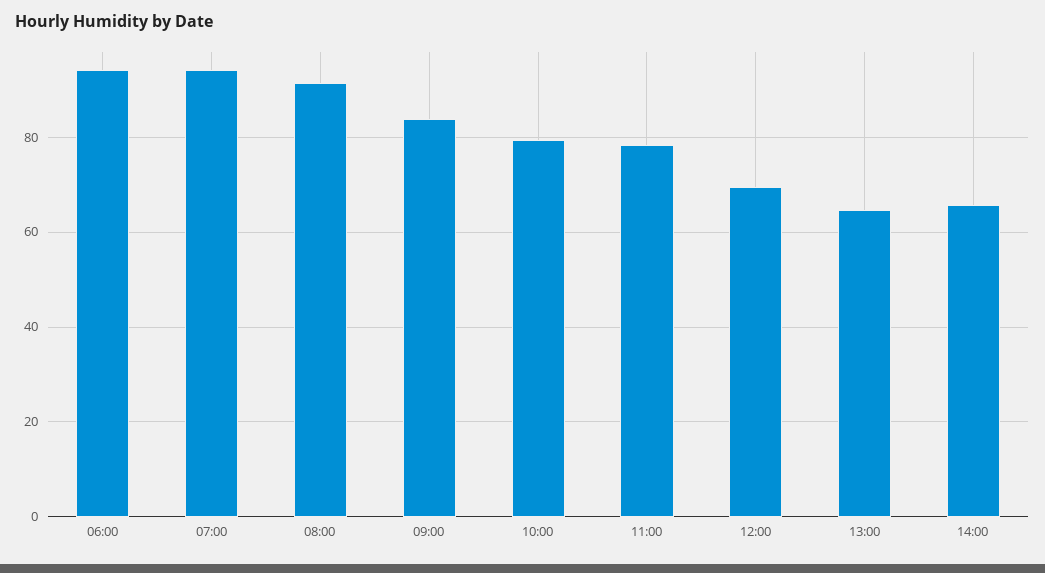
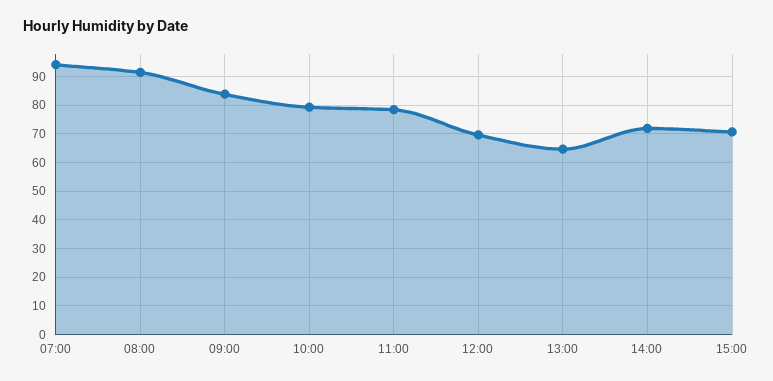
06:00: 94 -> none
14:00: 66 -> 72.5
15:00: none -> 70

